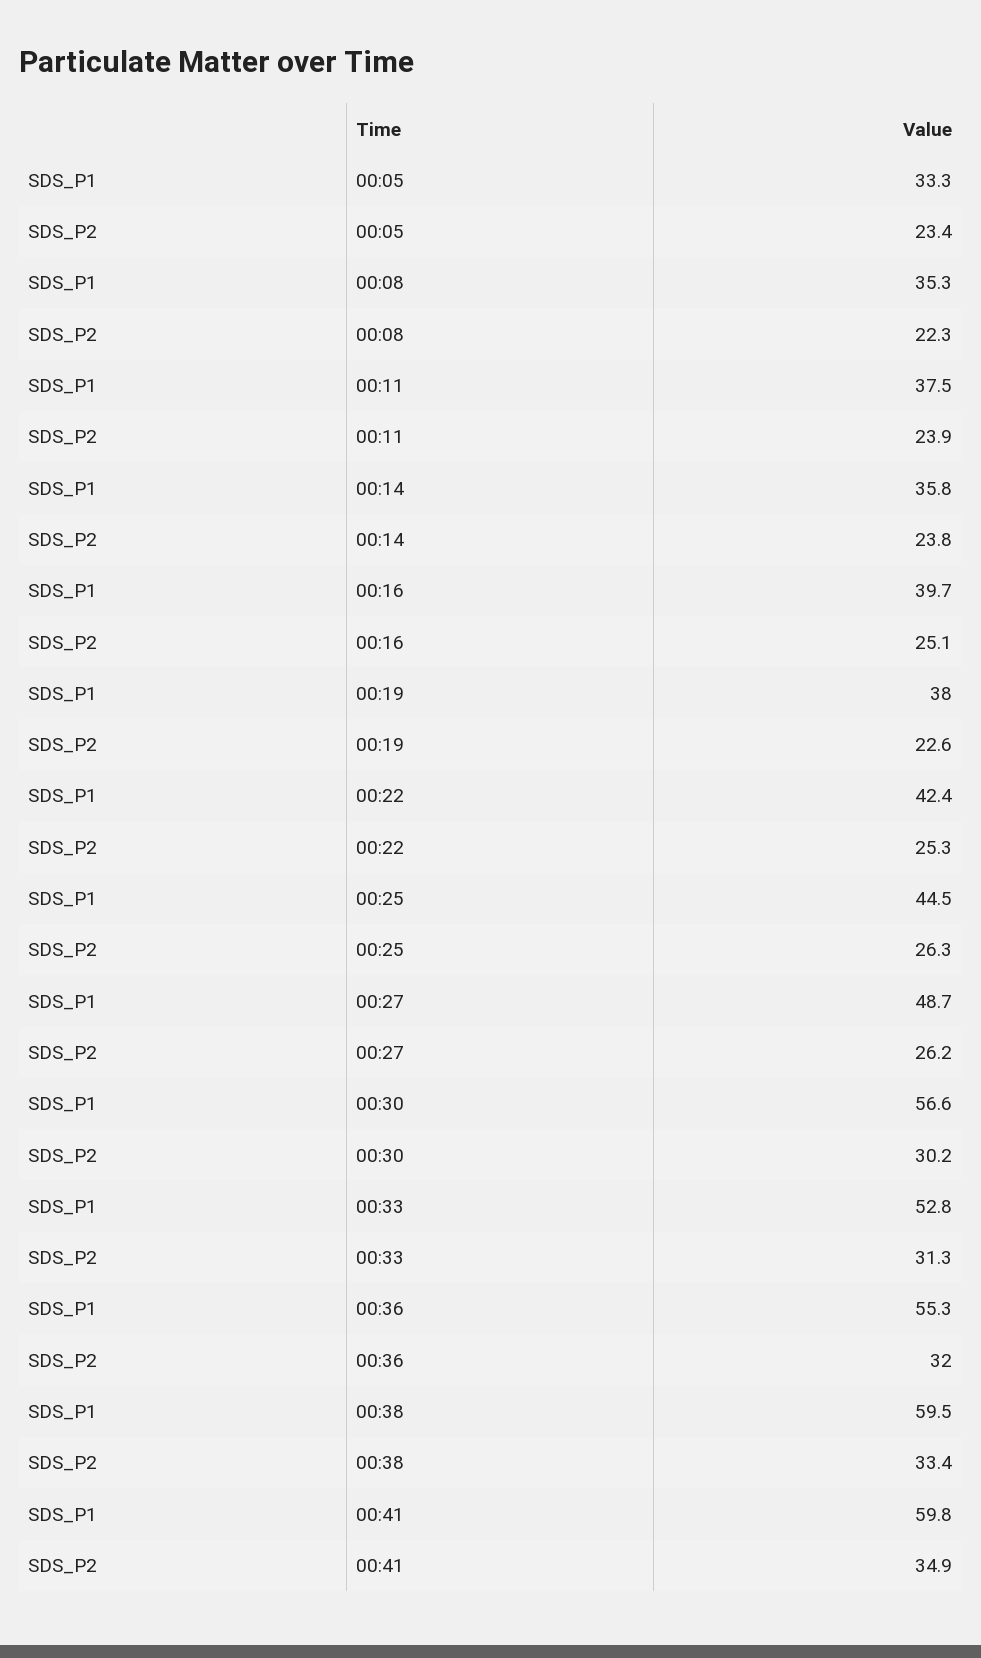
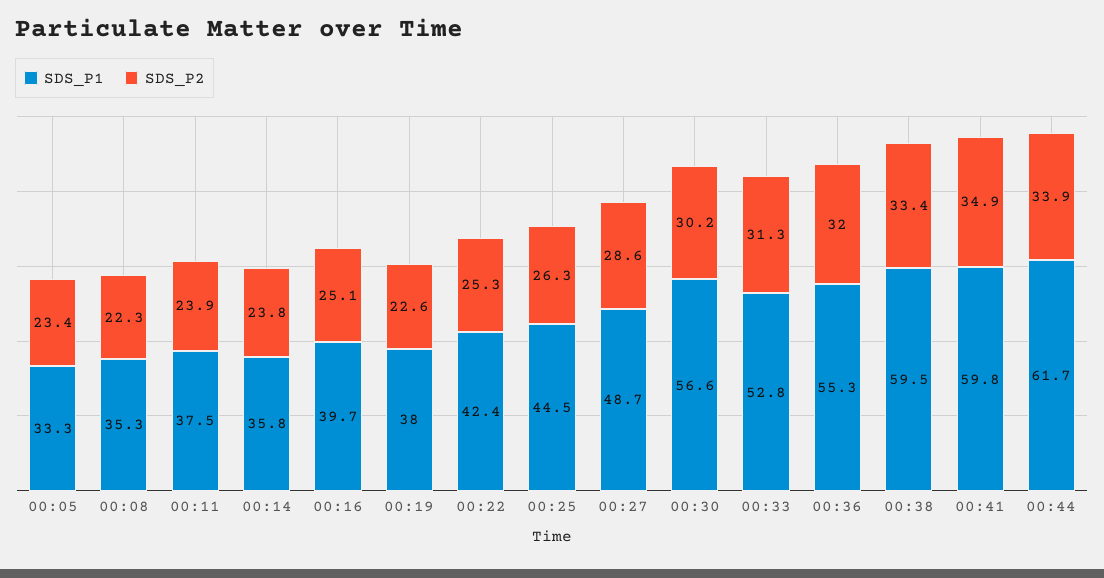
SDS_P2, 00:27: 26.2 -> 28.6
SDS_P1, 00:44: none -> 61.7
SDS_P2, 00:44: none -> 33.9

